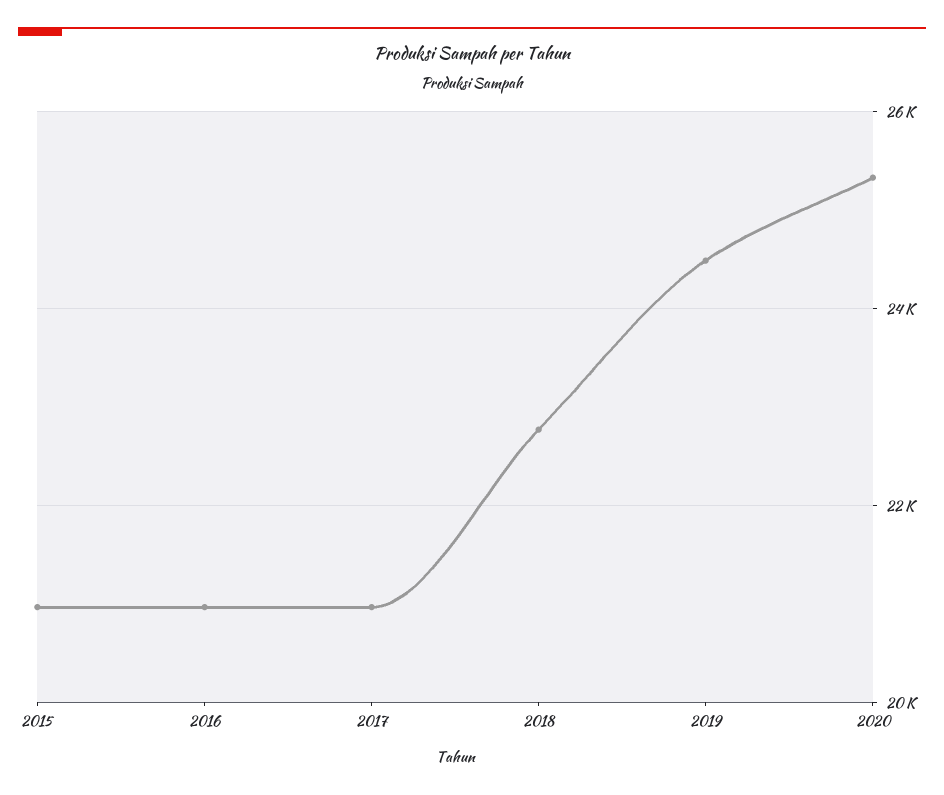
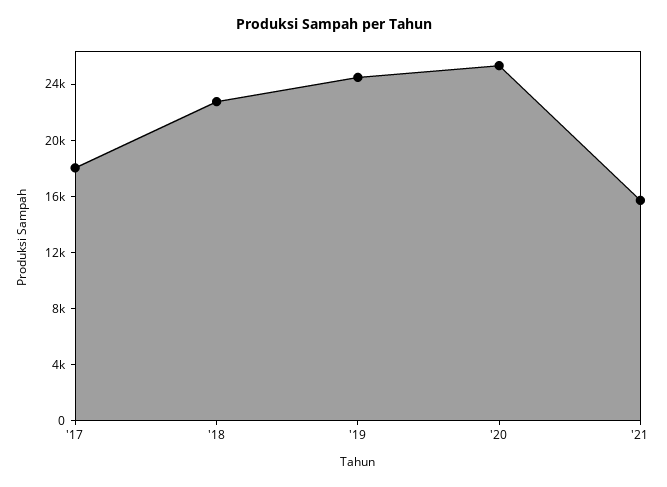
2015: 21000 -> none
2016: 21000 -> none
2017: 21000 -> 18000
'21: none -> 16000

